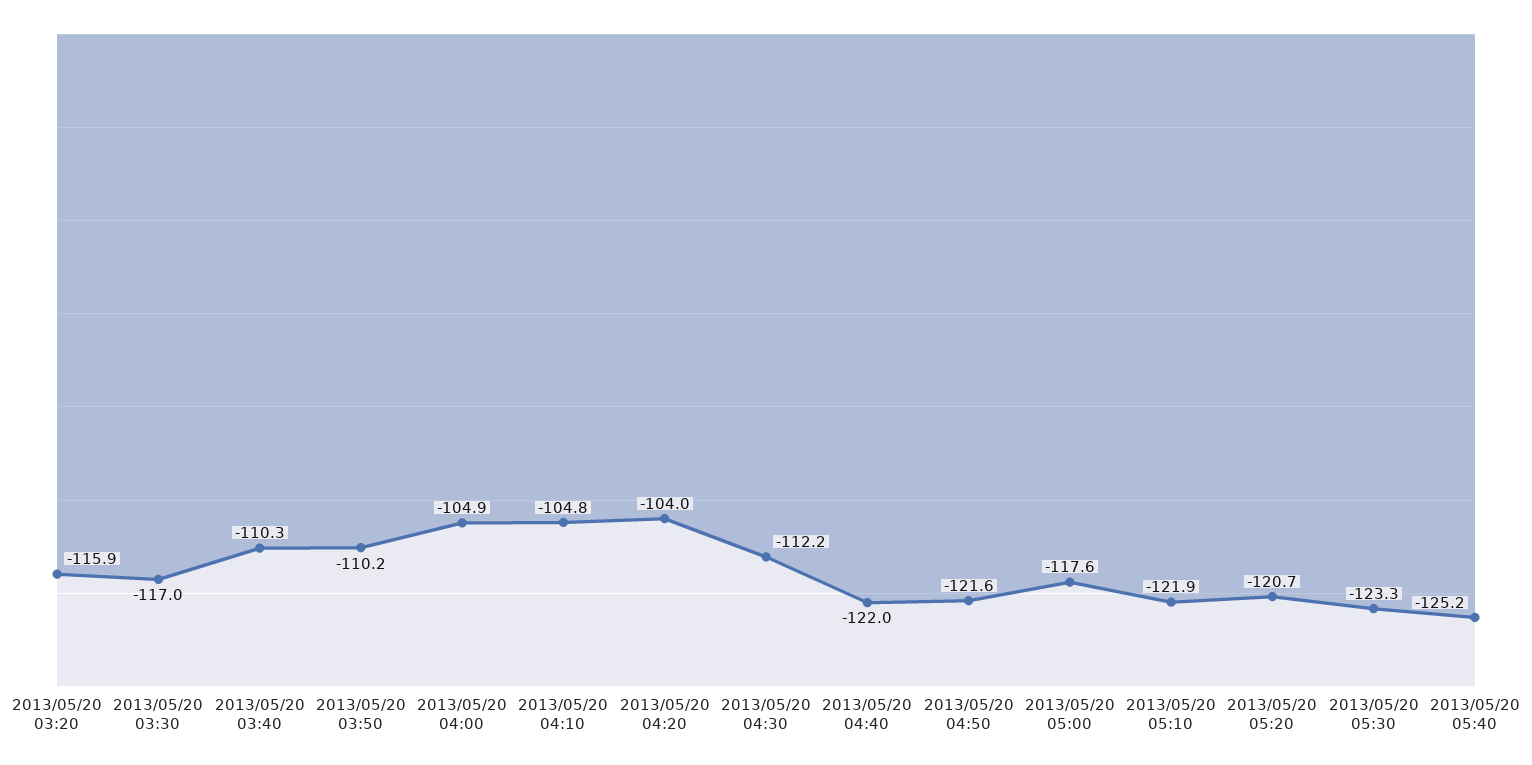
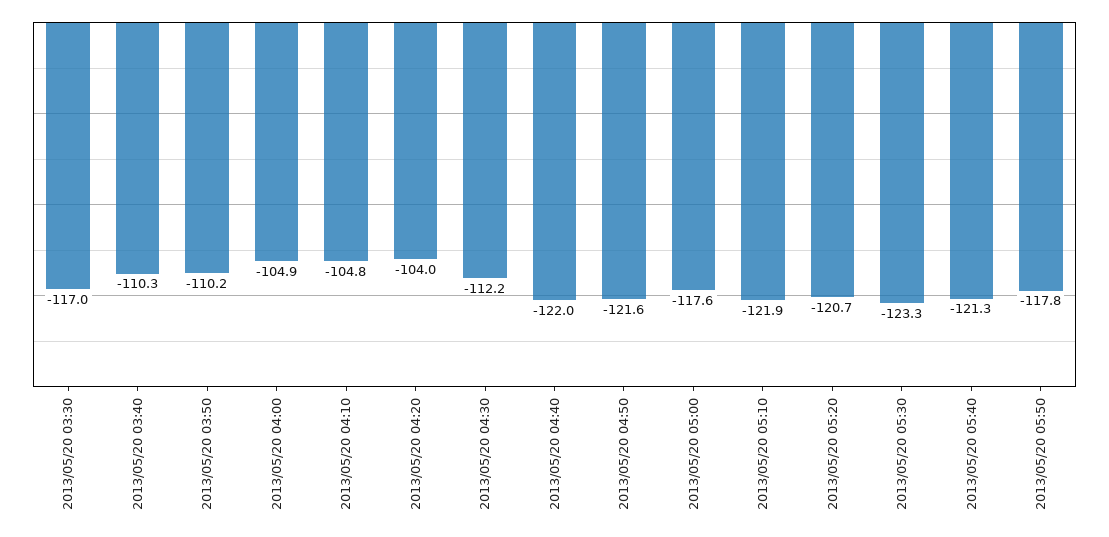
2013/05/20 03:20: -115.9 -> none
2013/05/20 05:40: -125.2 -> -121.3
2013/05/20 05:50: none -> -117.8

